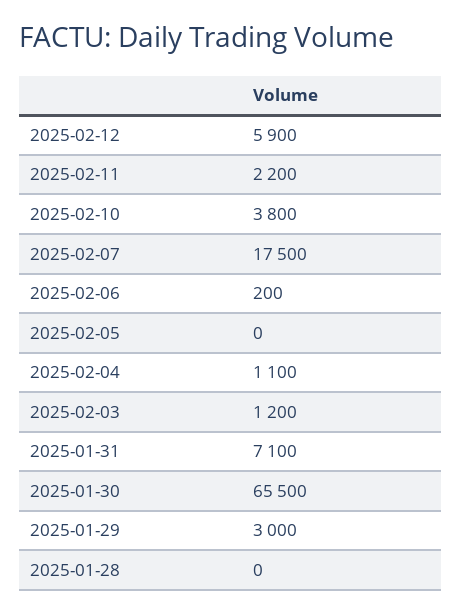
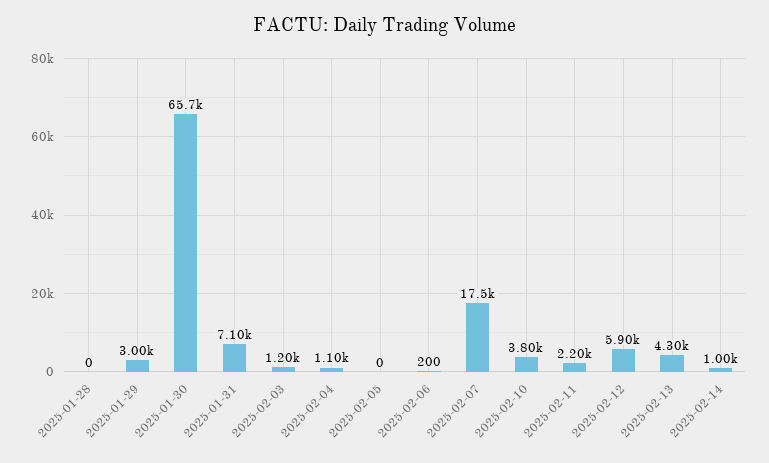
2025-01-30: 65500 -> 65700
2025-02-13: none -> 4300
2025-02-14: none -> 1000

